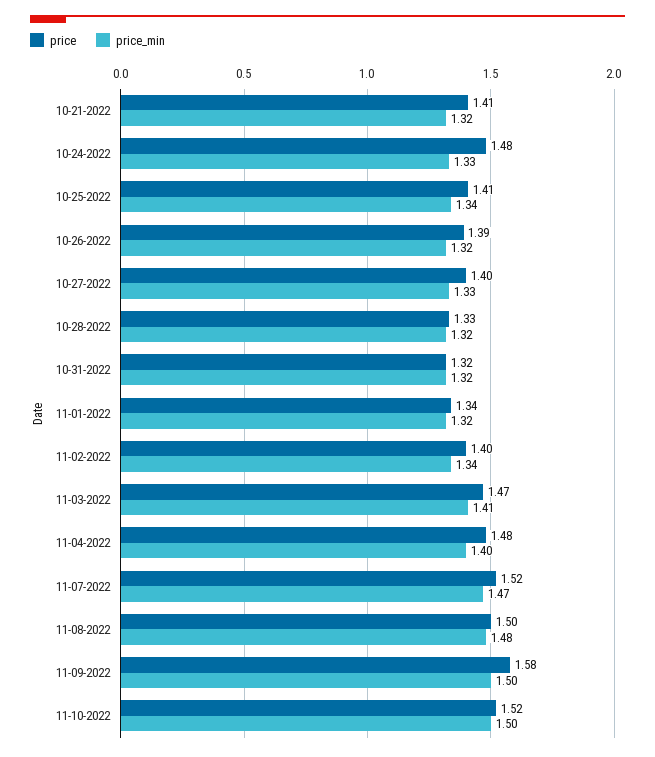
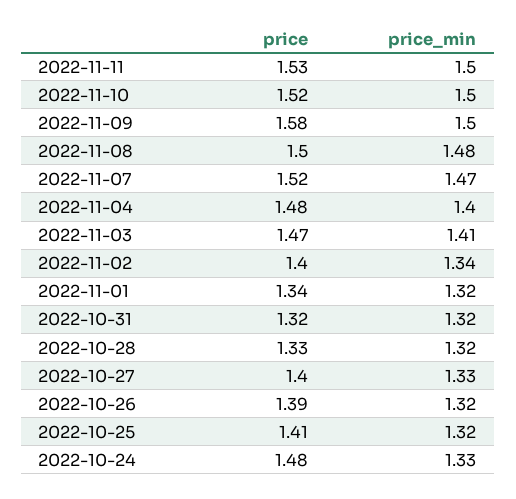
price, 10-21-2022: 1.41 -> none
price_min, 10-21-2022: 1.32 -> none
price_min, 10-25-2022: 1.34 -> 1.32
price, 2022-11-11: none -> 1.53
price_min, 2022-11-11: none -> 1.5

